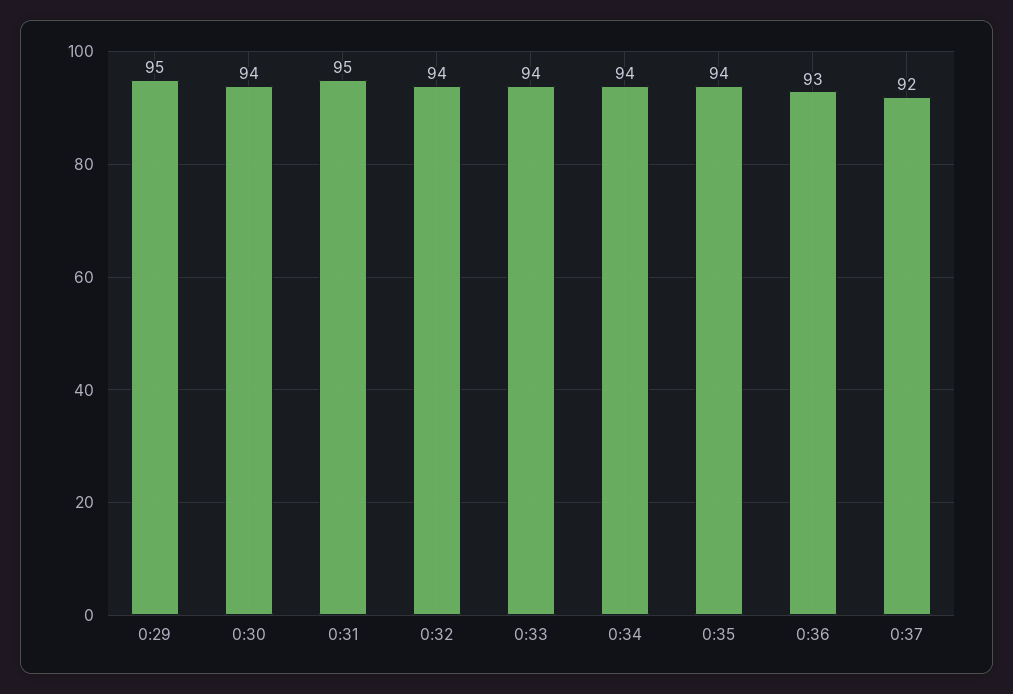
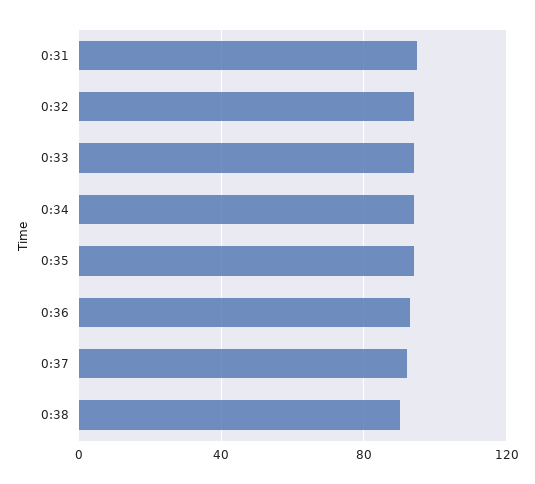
0:29: 95 -> none
0:30: 94 -> none
0:38: none -> 90

